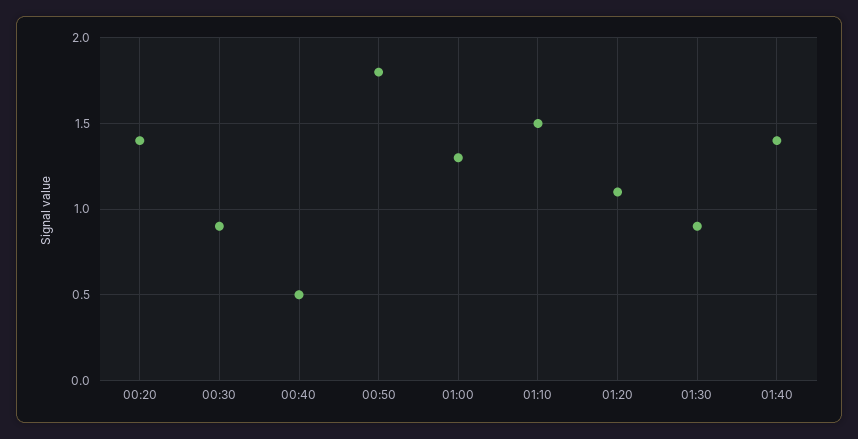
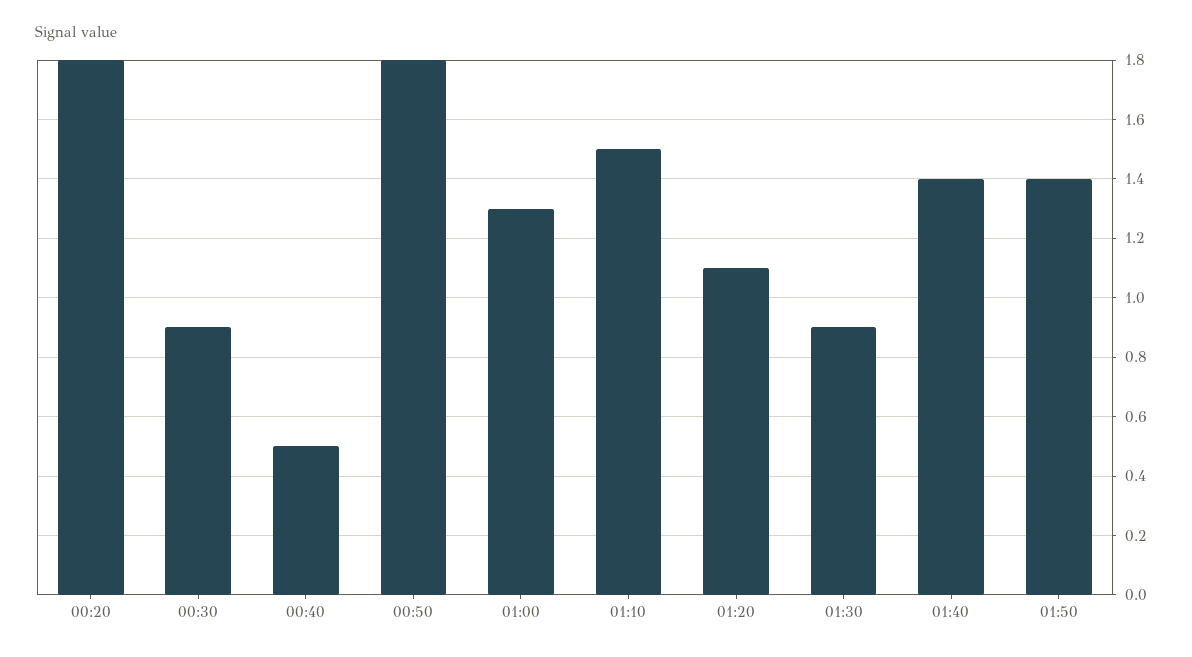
00:20: 1.4 -> 1.8
01:50: none -> 1.4

